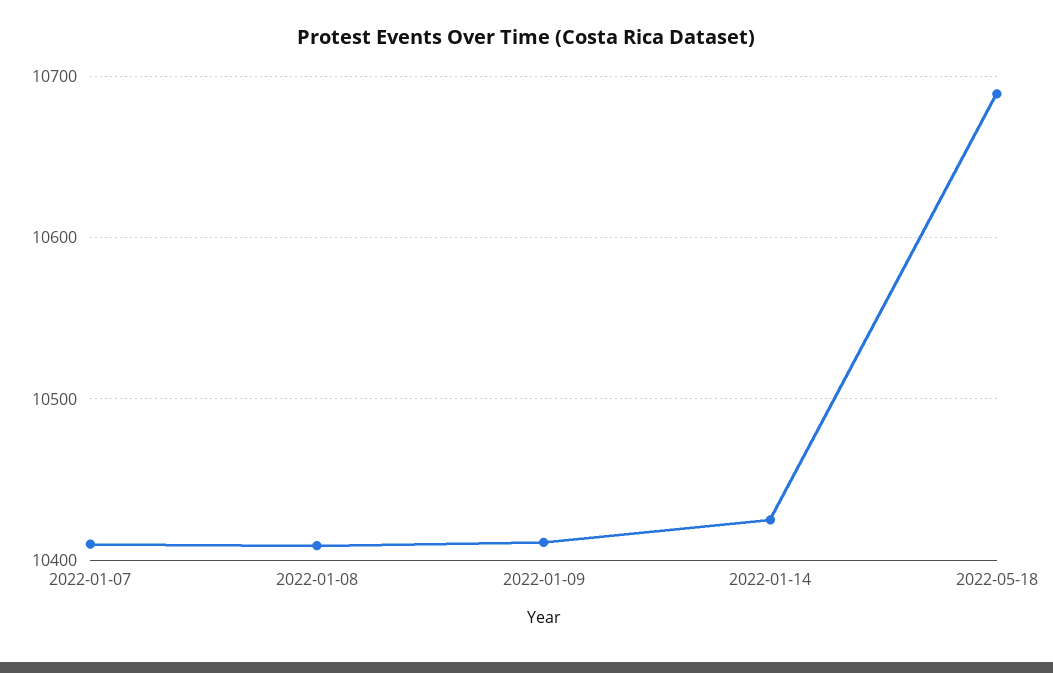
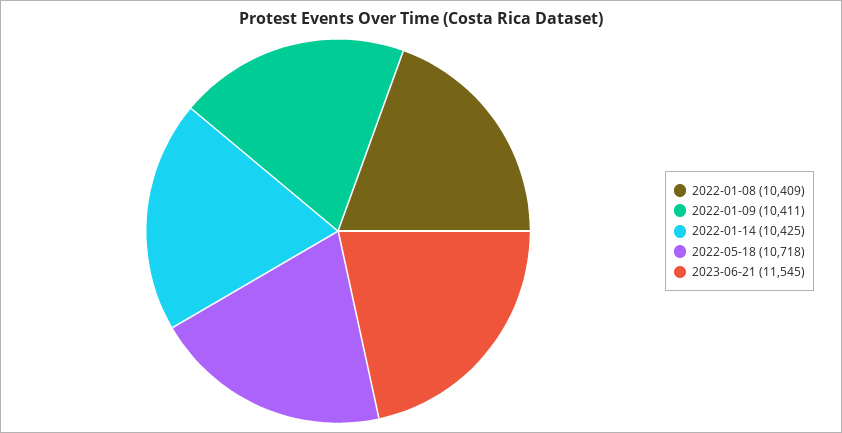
2022-01-07: 10410 -> none
2022-05-18: 10690 -> 10718
2023-06-21: none -> 11545

